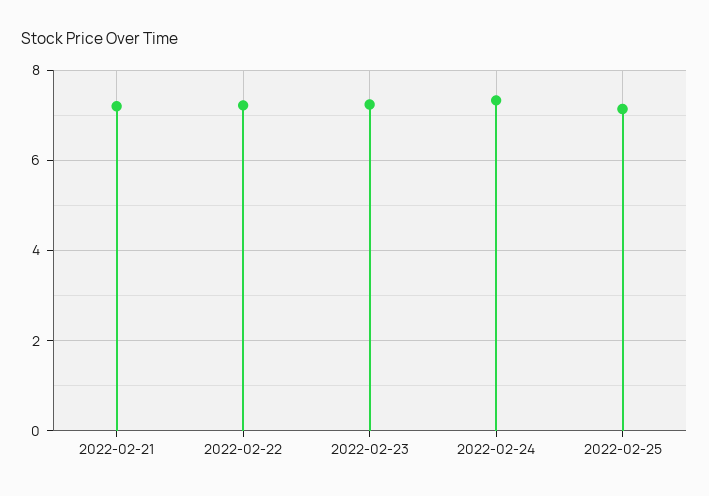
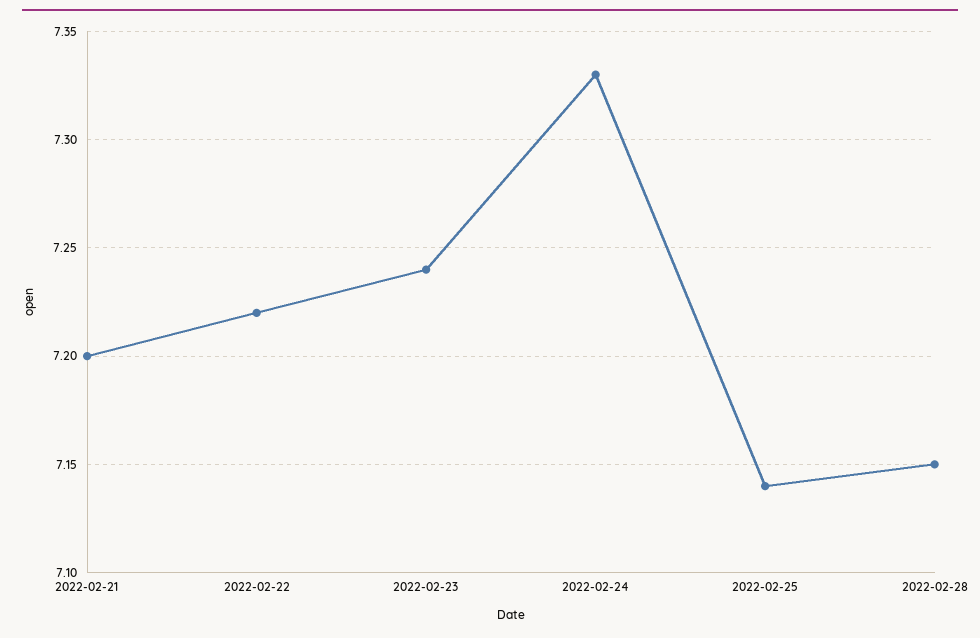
2022-02-28: none -> 7.15

